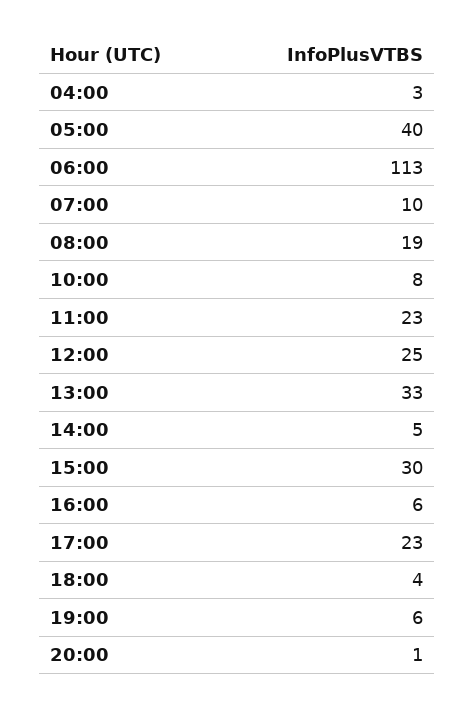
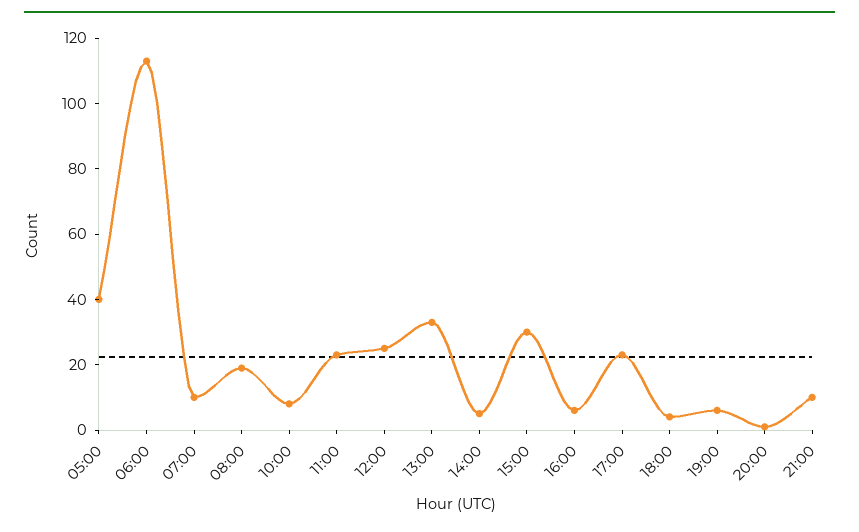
04:00: 3 -> none
21:00: none -> 10

